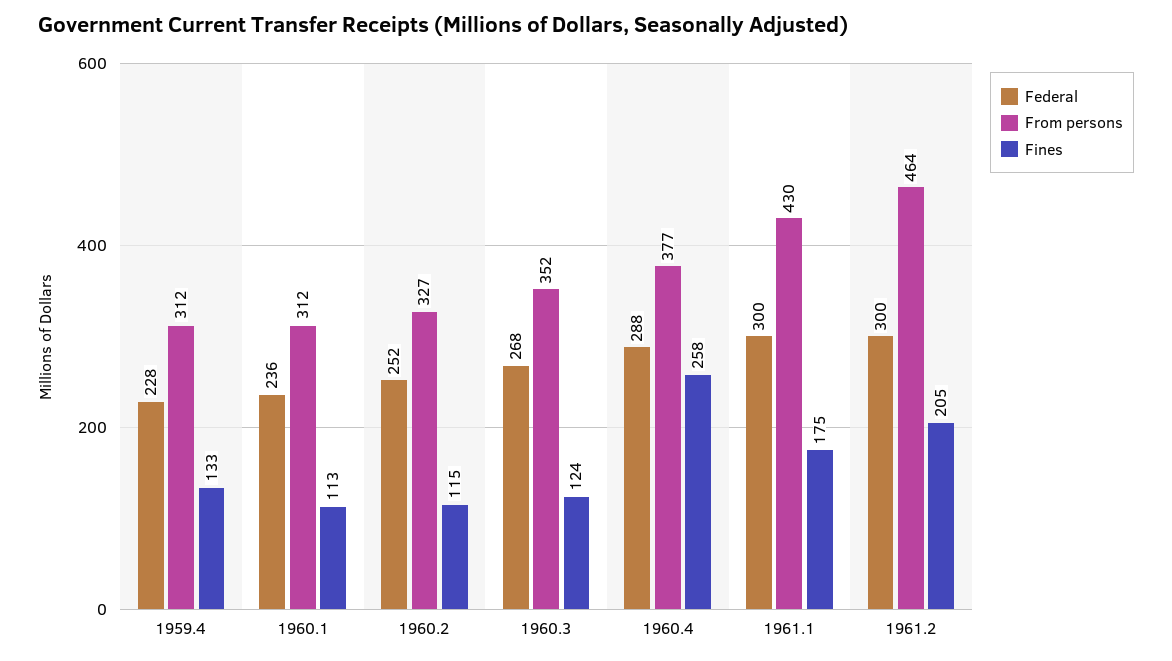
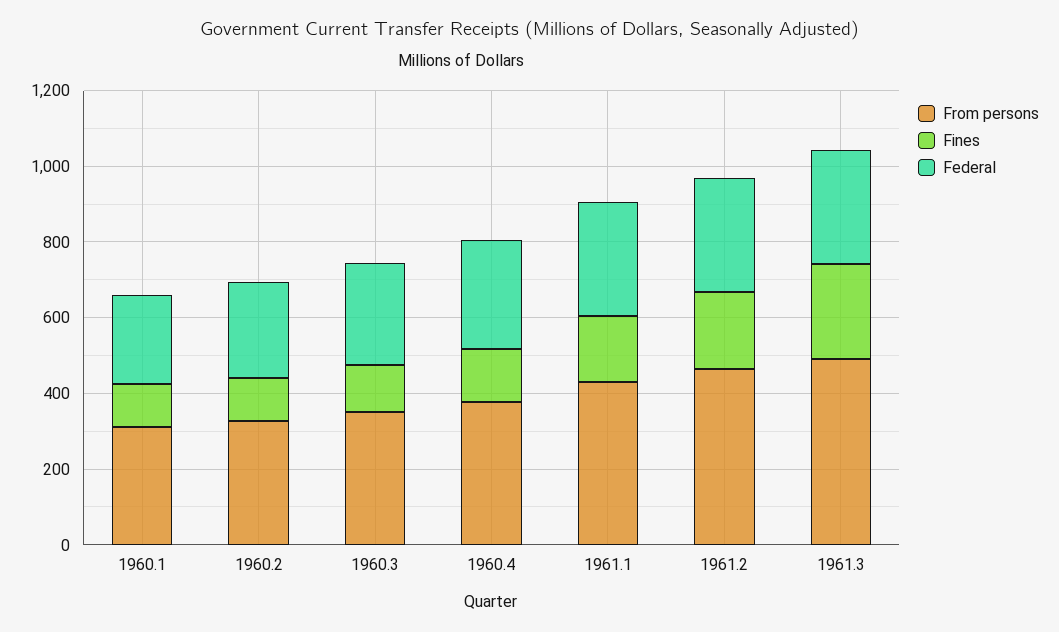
Federal, 1959.4: 228 -> none
From persons, 1959.4: 312 -> none
Fines, 1959.4: 133 -> none
Fines, 1960.4: 258 -> 150
From persons, 1961.3: none -> 500
Fines, 1961.3: none -> 250
Federal, 1961.3: none -> 300

